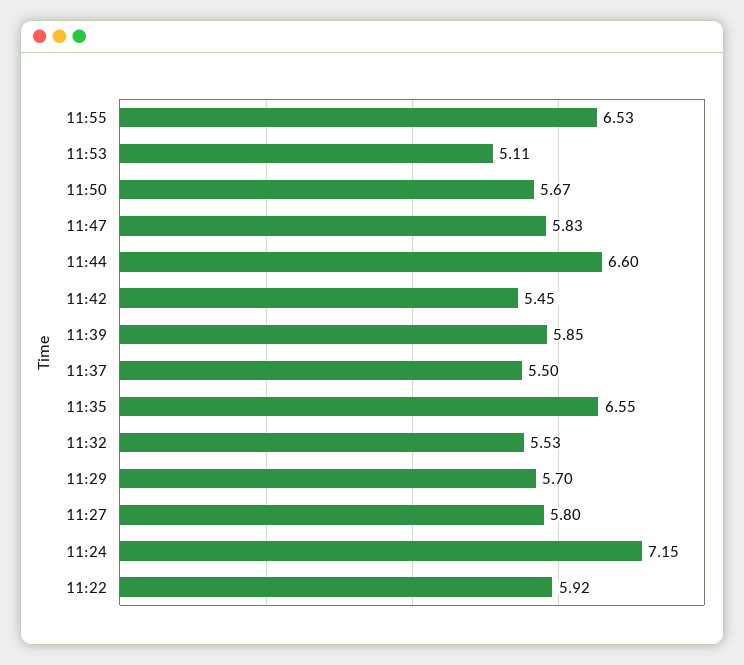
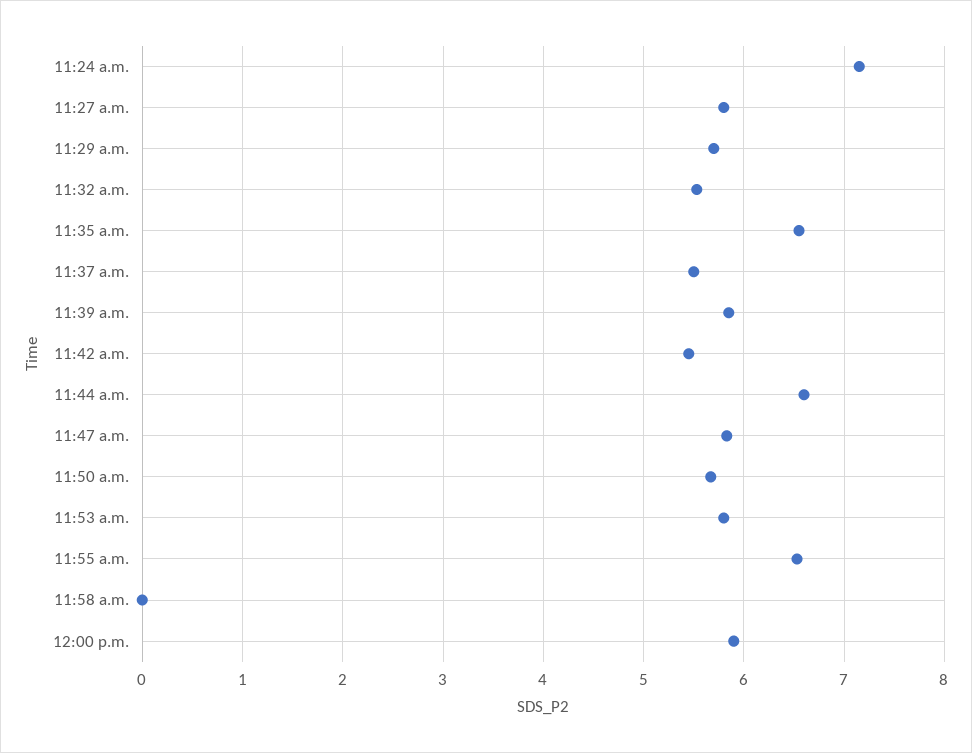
11:53: 5.11 -> 5.8
11:22: 5.92 -> none
11:58 a.m.: none -> 0
12:00 p.m.: none -> 5.9

